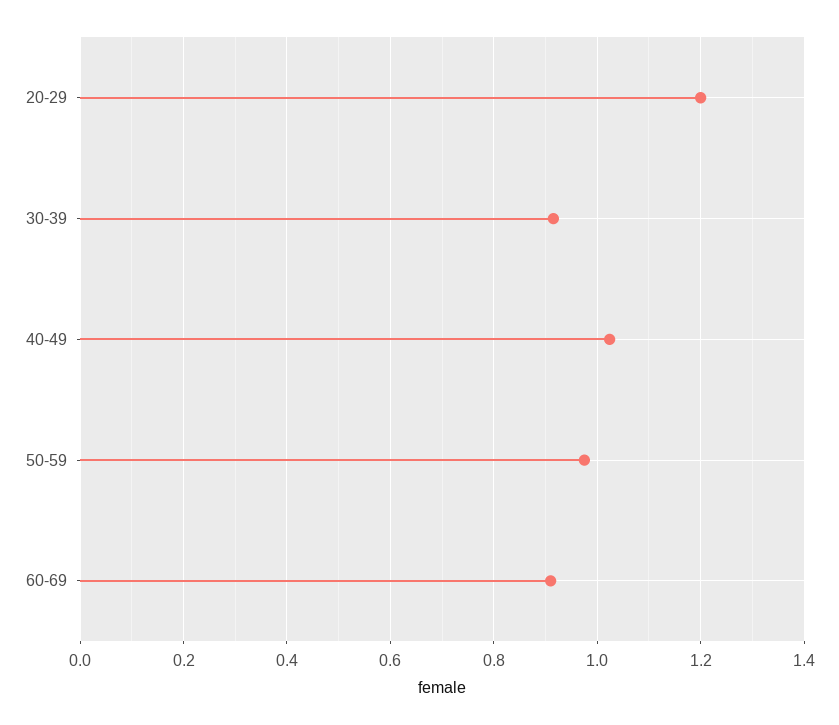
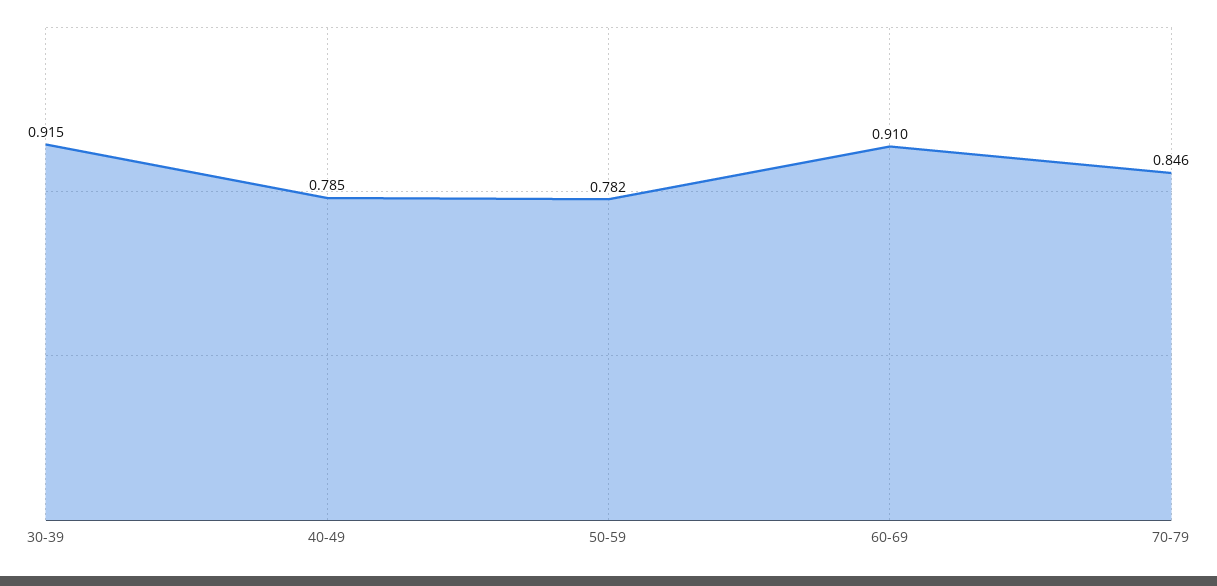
20-29: 1.2 -> none
40-49: 1.02 -> 0.785
50-59: 0.98 -> 0.782
70-79: none -> 0.846

